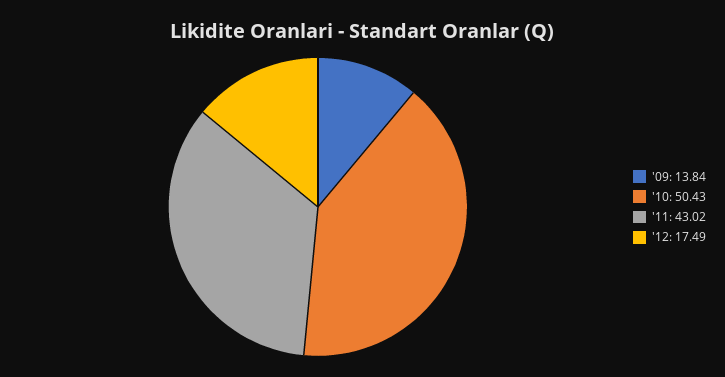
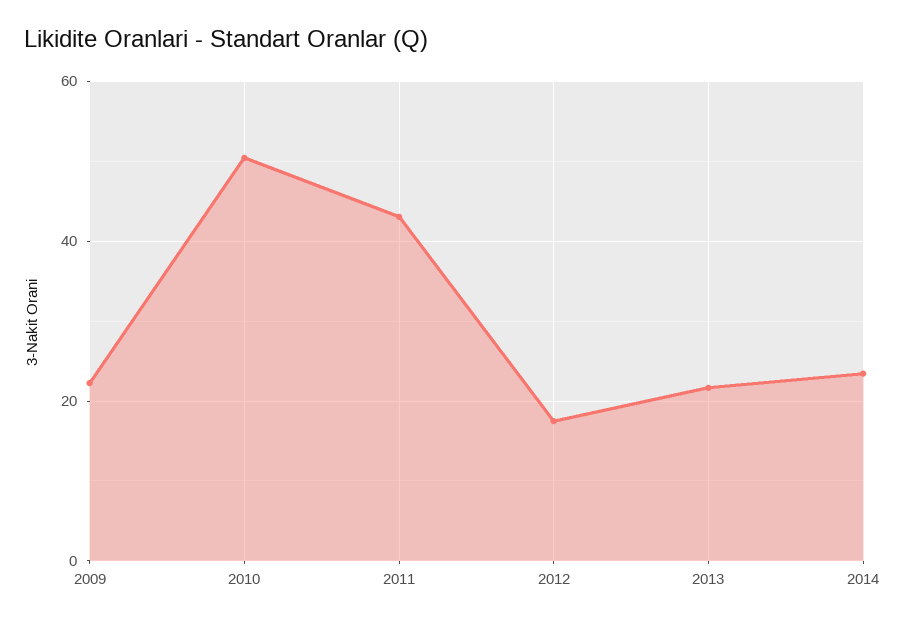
'09: 13.84 -> 22
2013: none -> 22
2014: none -> 24

